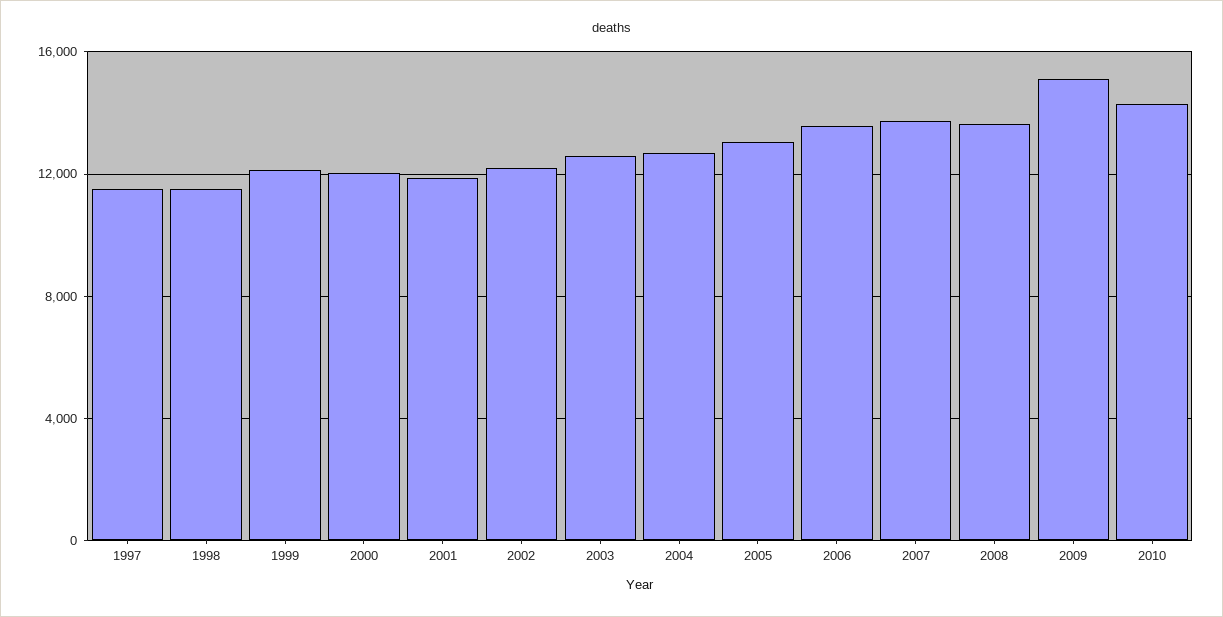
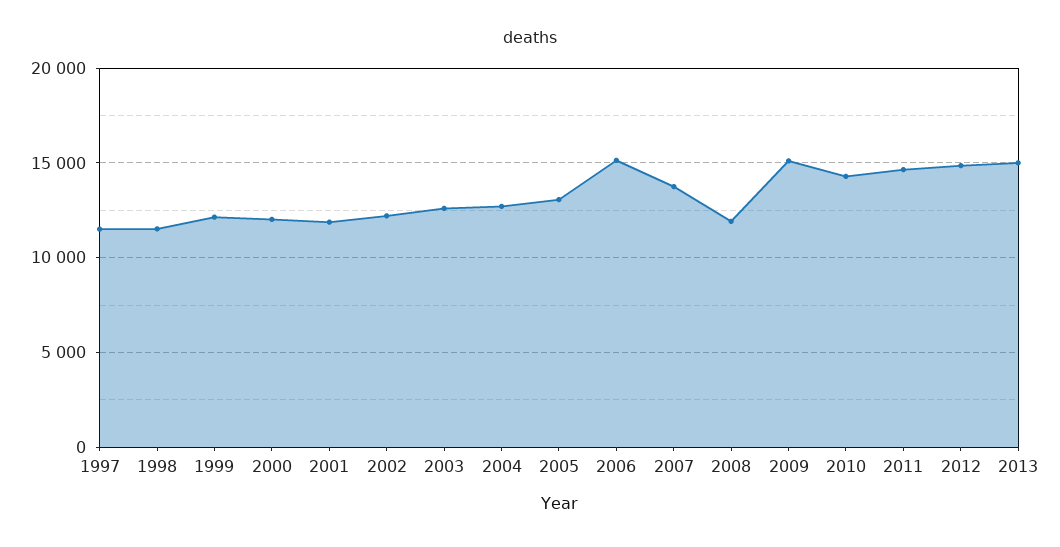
2006: 13500 -> 15000
2008: 13500 -> 12000
2011: none -> 14500
2012: none -> 15000
2013: none -> 15000

